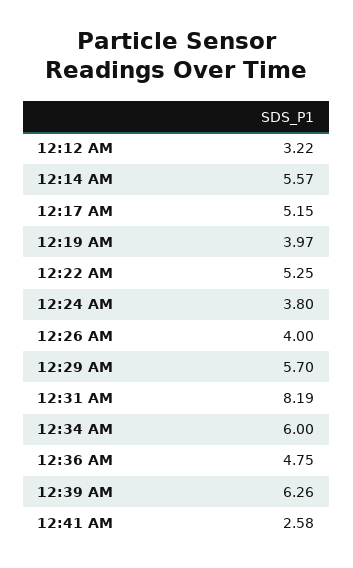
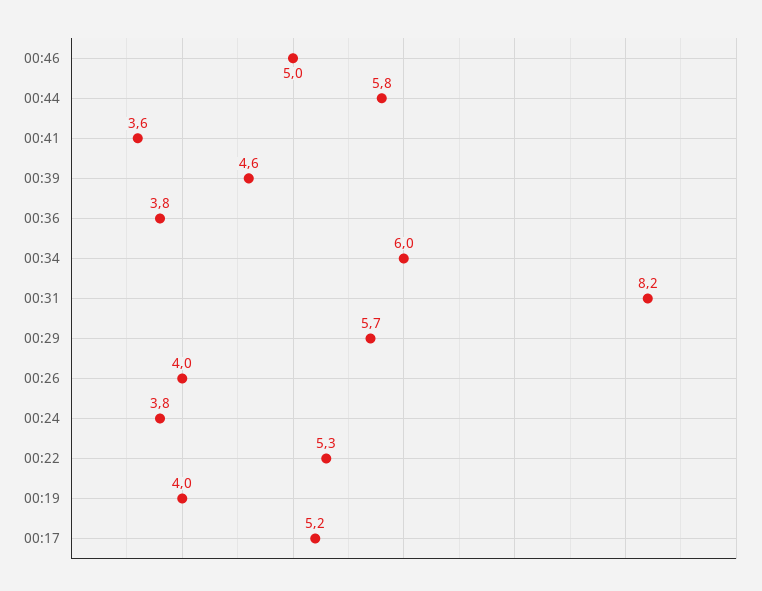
12:12 AM: 3.22 -> none
12:14 AM: 5.57 -> none
12:36 AM: 4.75 -> 3.8
12:39 AM: 6.26 -> 4.6
12:41 AM: 2.58 -> 3.6
00:46: none -> 5
00:44: none -> 5.8

